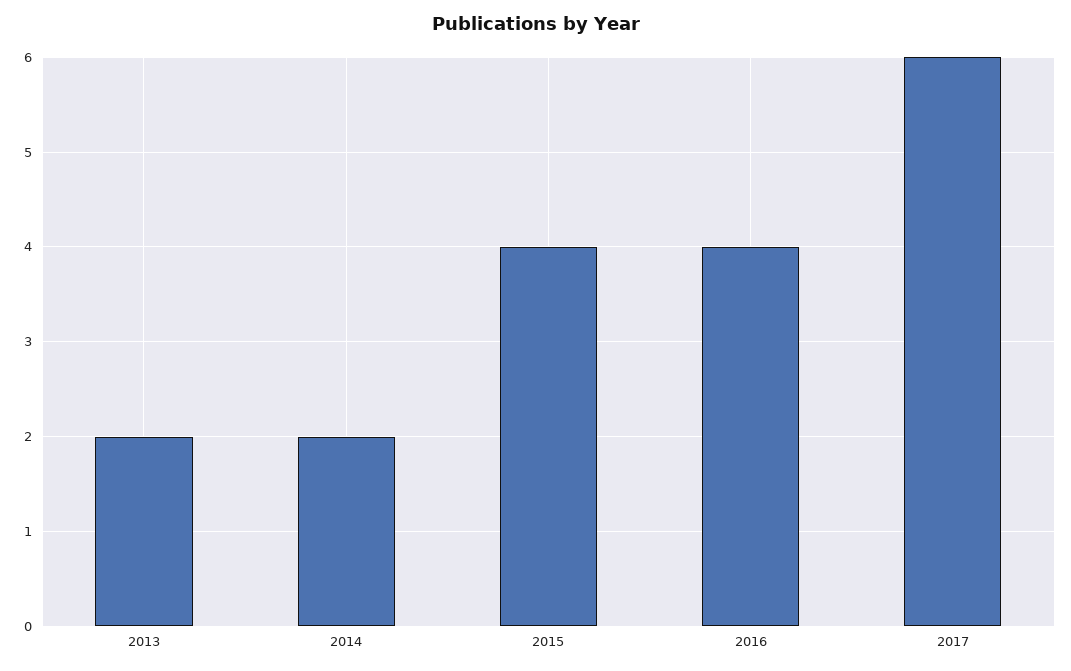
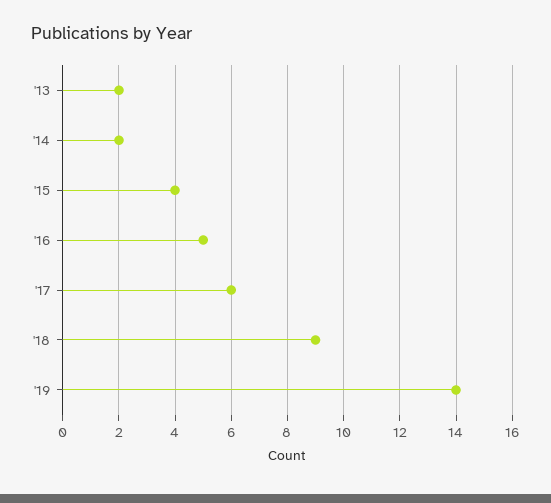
2016: 4 -> 5
'18: none -> 9
'19: none -> 14

